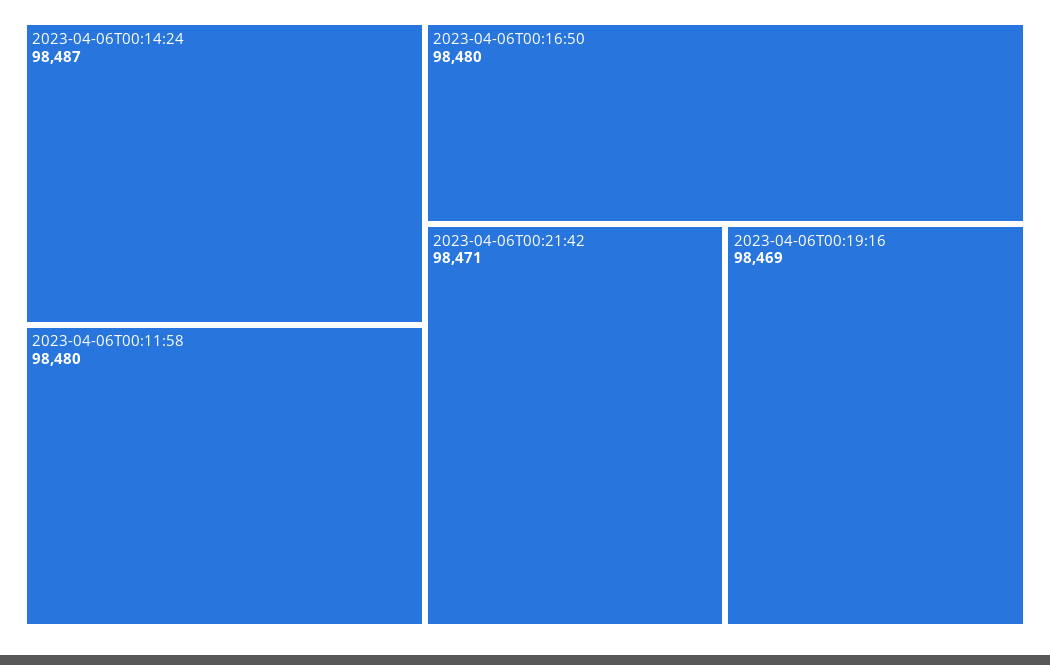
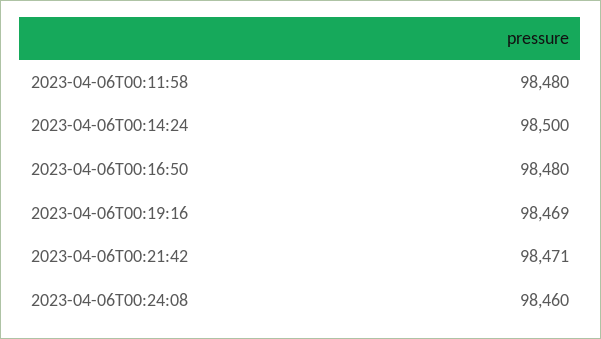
2023-04-06T00:14:24: 98487 -> 98500
2023-04-06T00:24:08: none -> 98460

